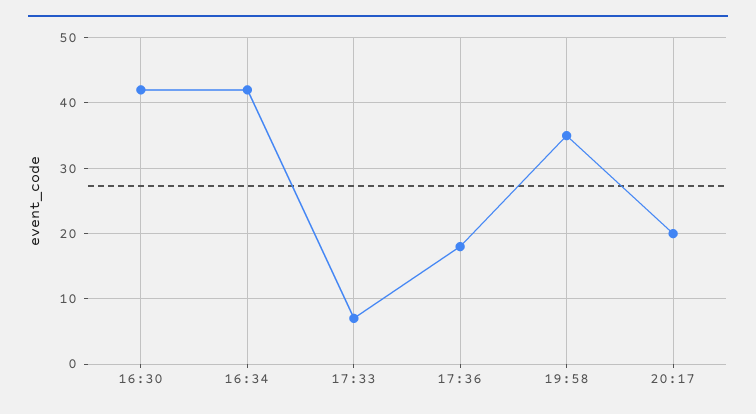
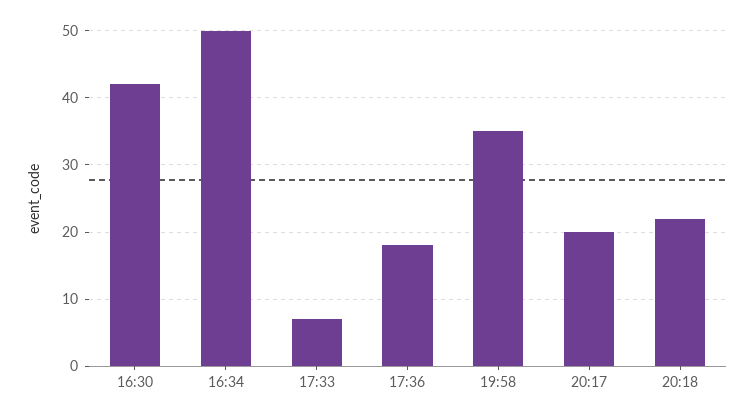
16:34: 42 -> 50
20:18: none -> 22

